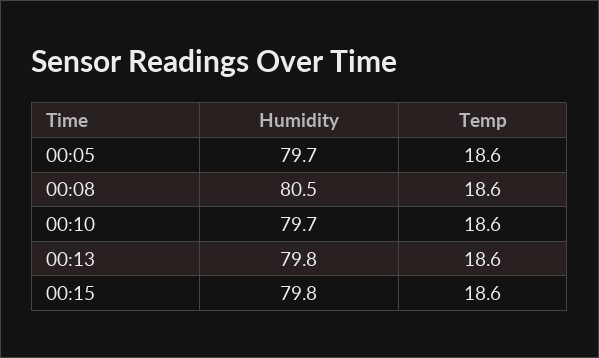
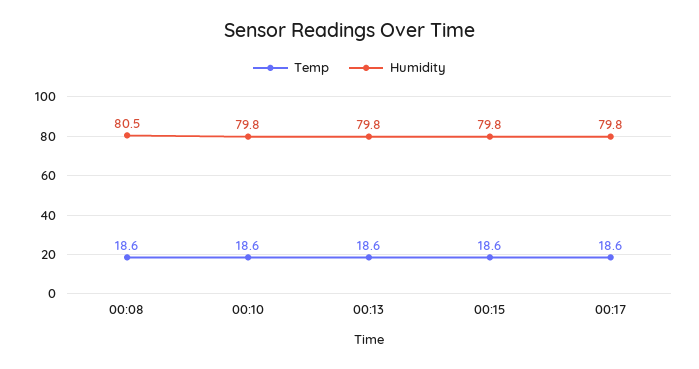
Humidity, 00:05: 79.7 -> none
Temp, 00:05: 18.6 -> none
Humidity, 00:10: 79.7 -> 79.8
Temp, 00:17: none -> 18.6
Humidity, 00:17: none -> 79.8

